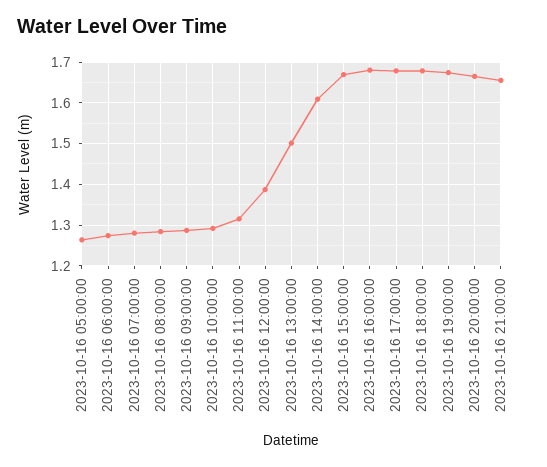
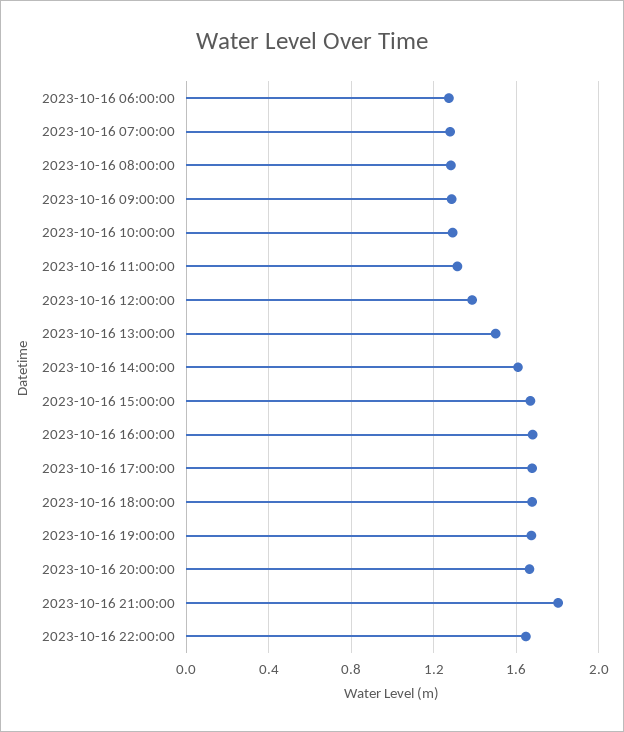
2023-10-16 05:00:00: 1.26 -> none
2023-10-16 21:00:00: 1.66 -> 1.8
2023-10-16 22:00:00: none -> 1.65

